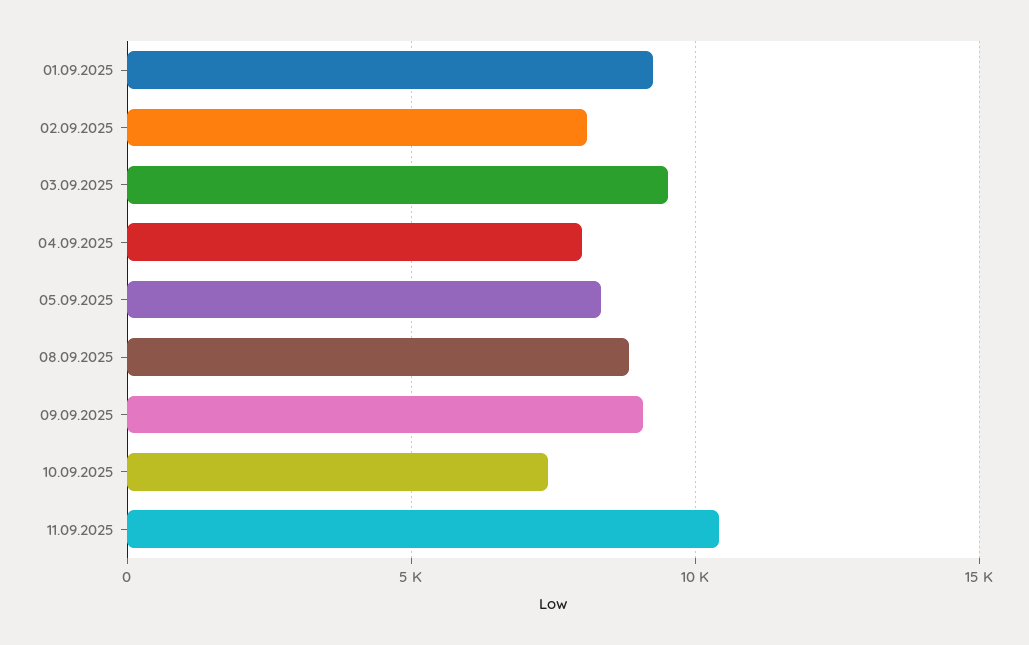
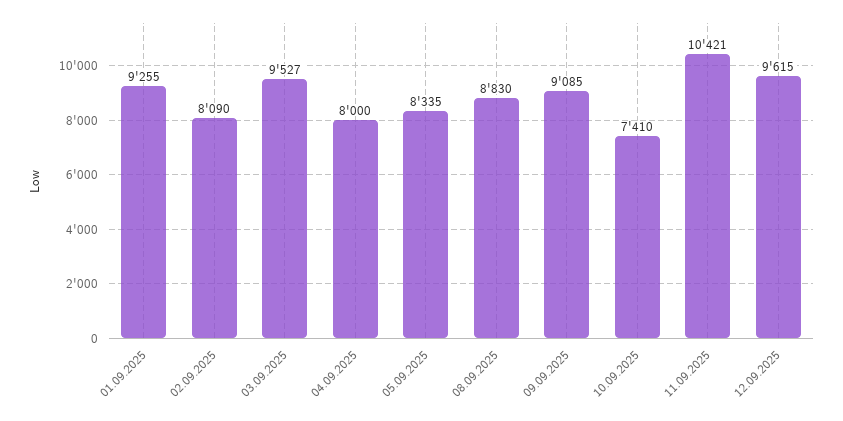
12.09.2025: none -> 9615

